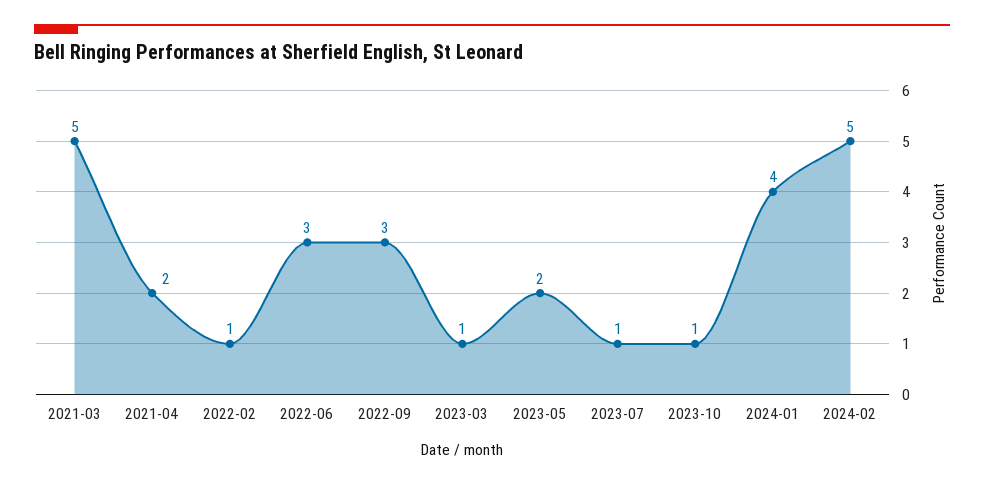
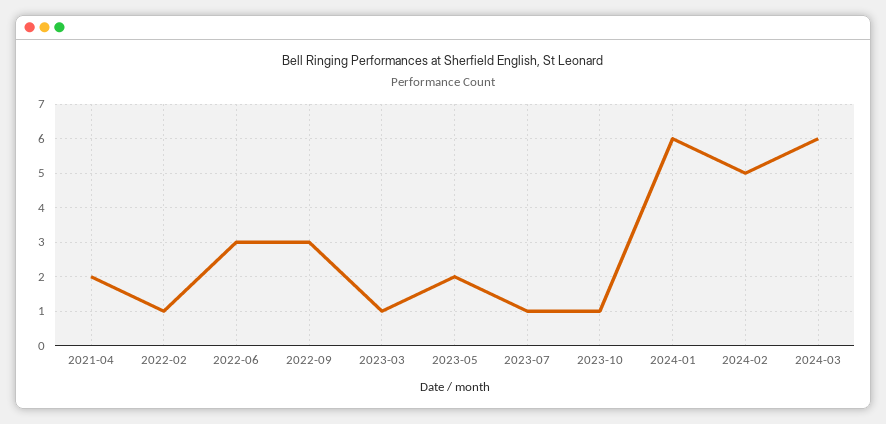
2021-03: 5 -> none
2024-01: 4 -> 6
2024-03: none -> 6

